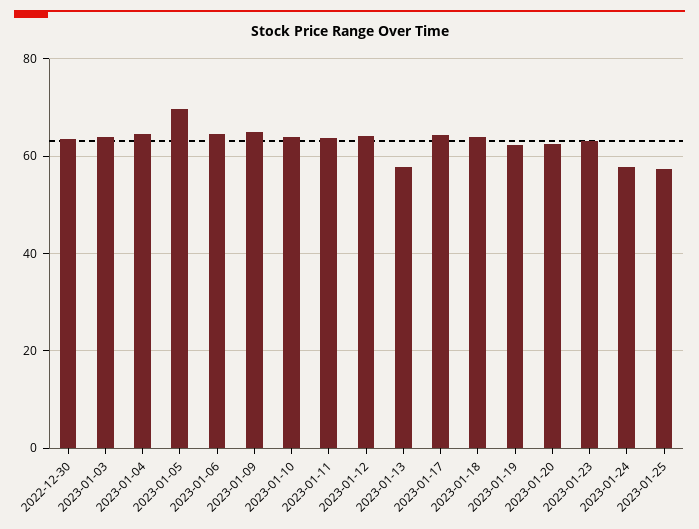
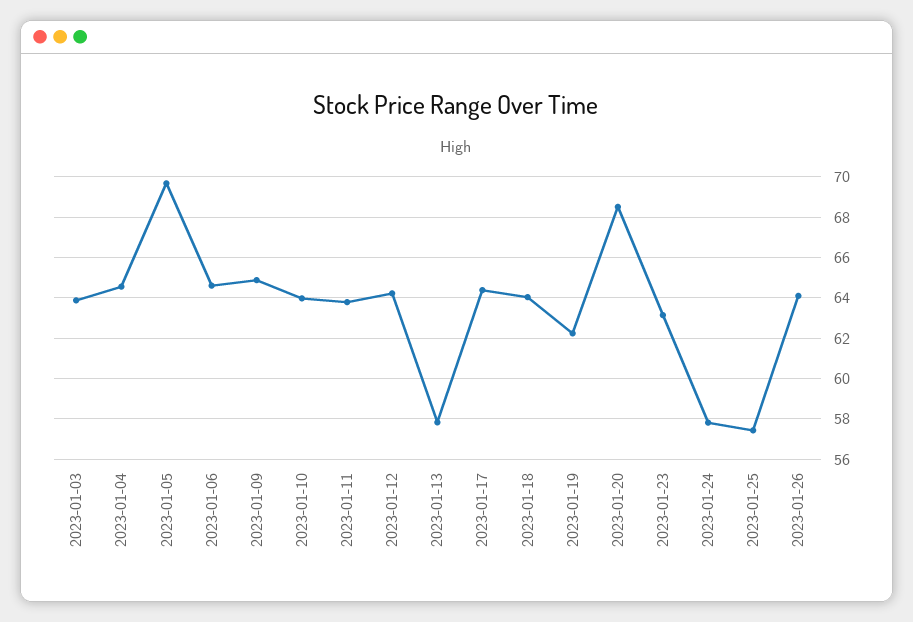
2022-12-30: 64 -> none
2023-01-20: 62 -> 68.5
2023-01-26: none -> 64

